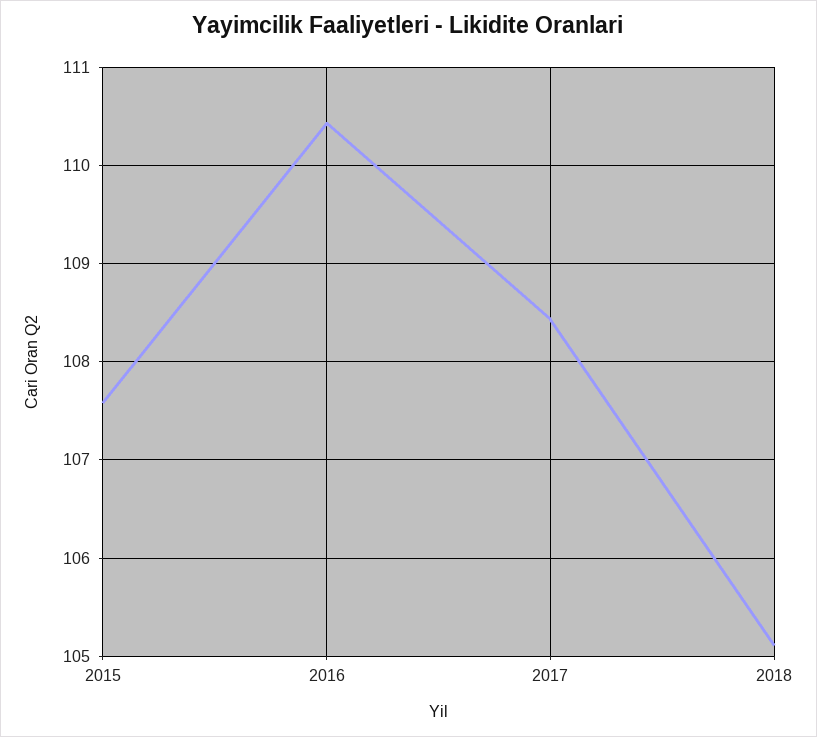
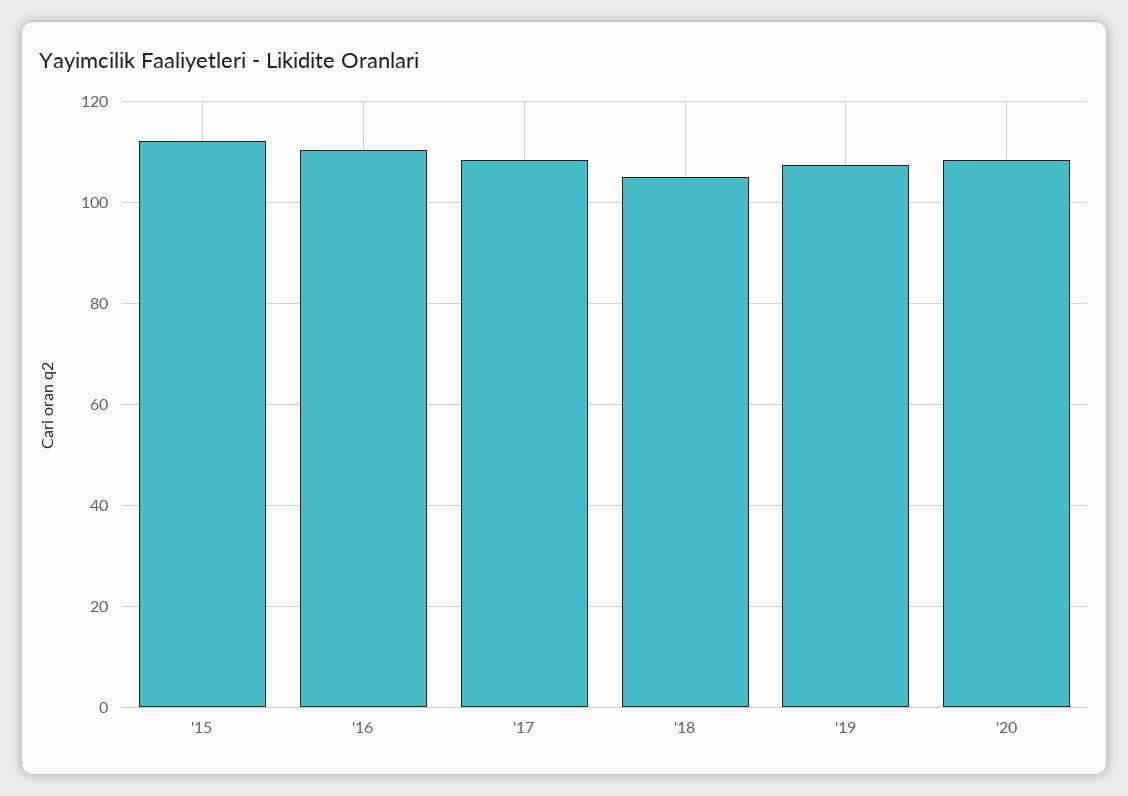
2015: 107.6 -> 112
'19: none -> 108
'20: none -> 108

